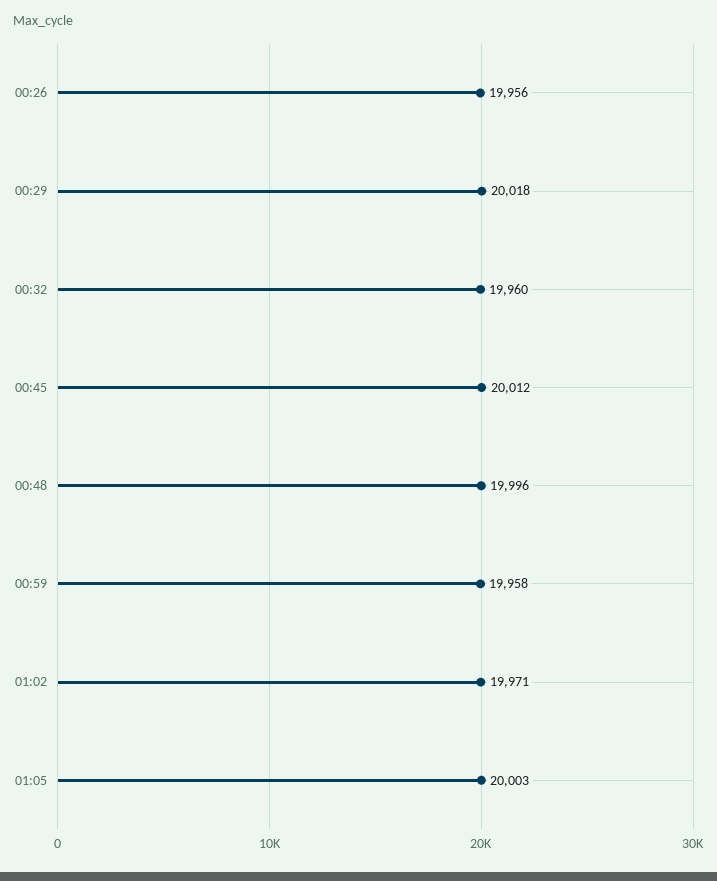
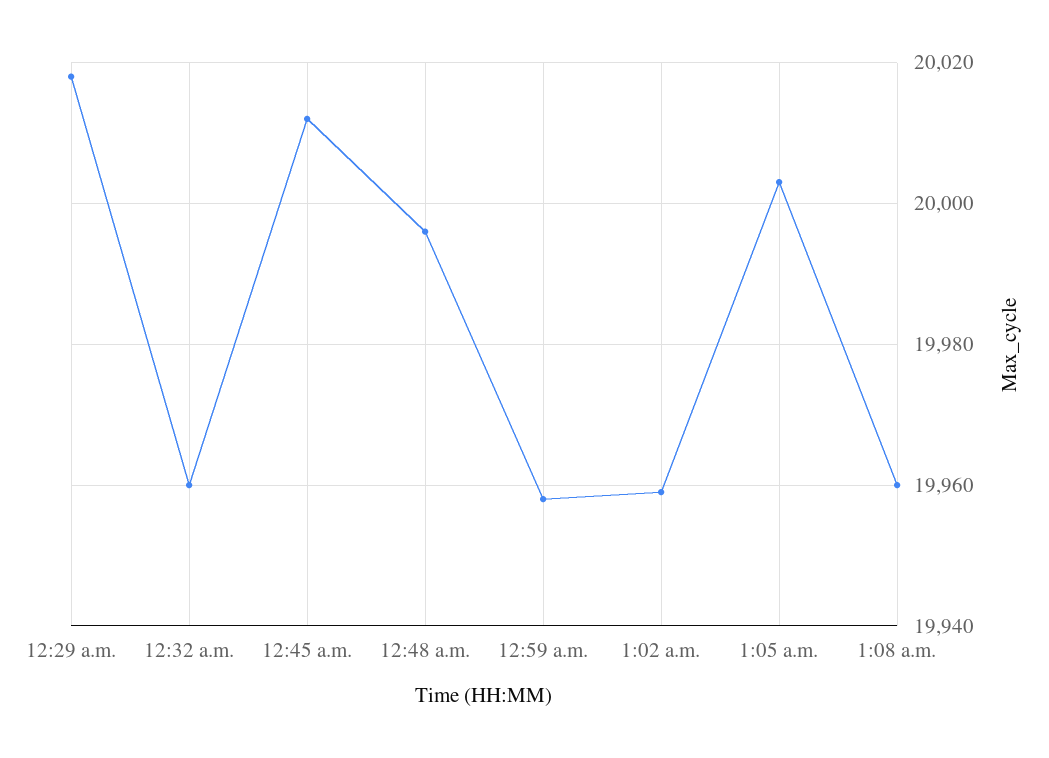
00:26: 19956 -> none
01:02: 19971 -> 19960
1:08 a.m.: none -> 19960

